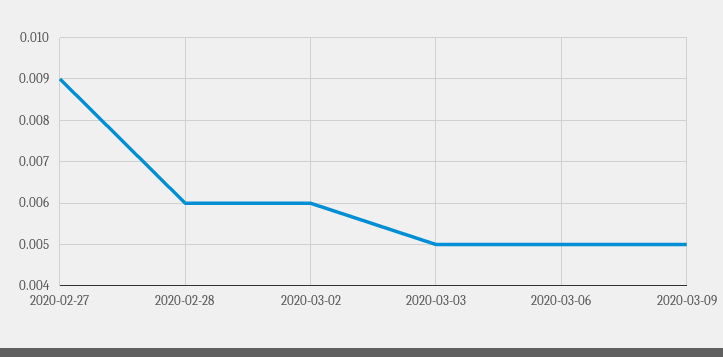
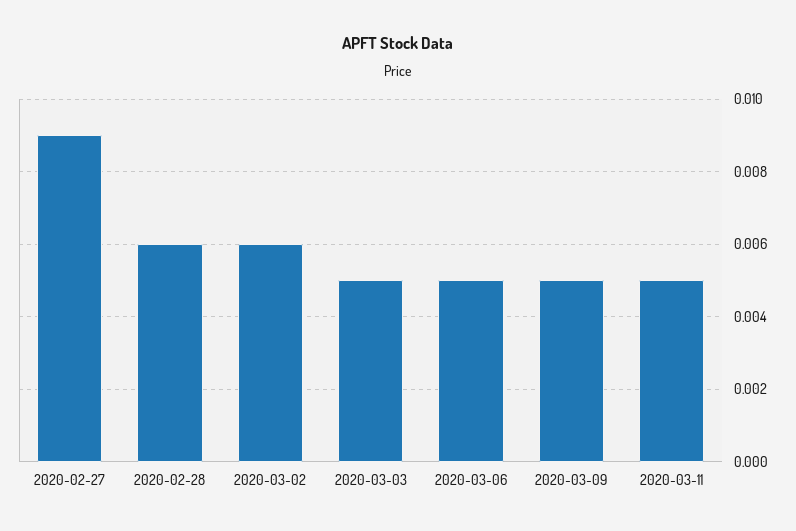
2020-03-11: none -> 0.005

